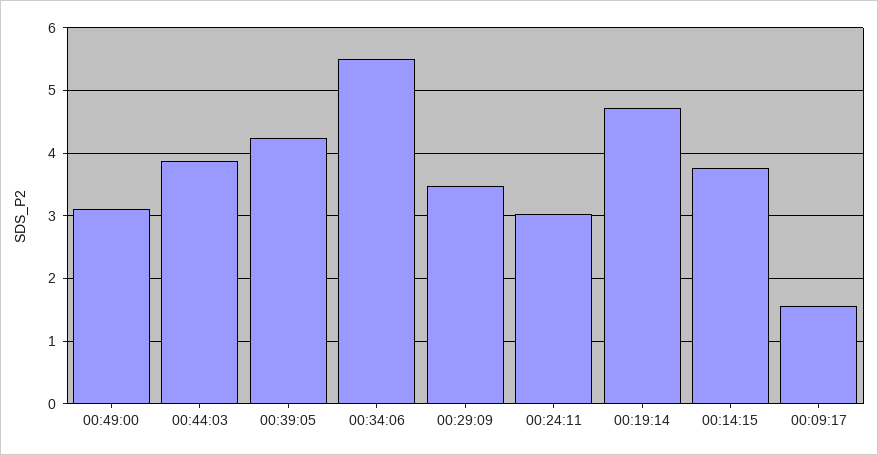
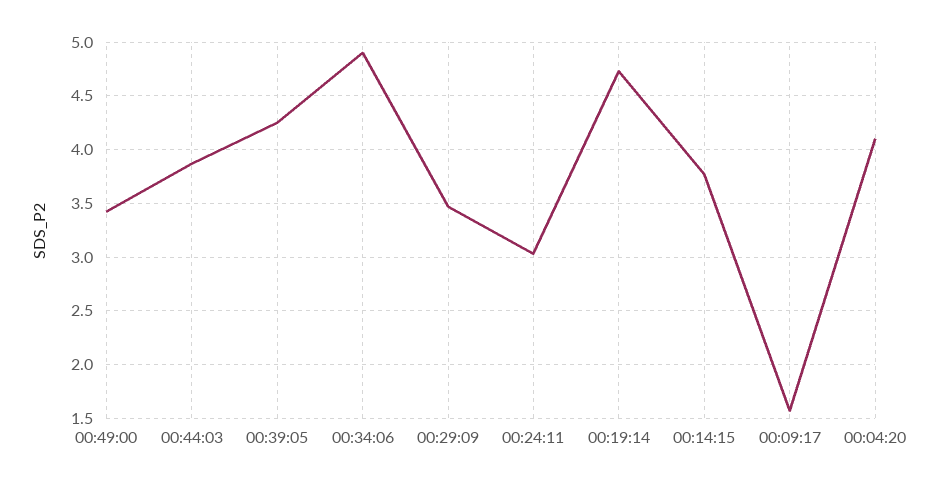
00:49:00: 3.1 -> 3.4
00:34:06: 5.5 -> 4.9
00:04:20: none -> 4.1

